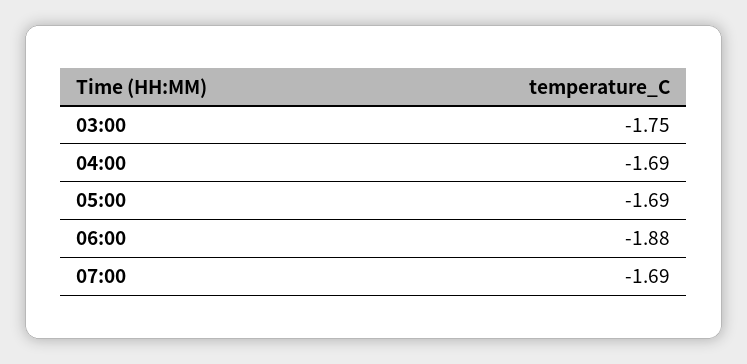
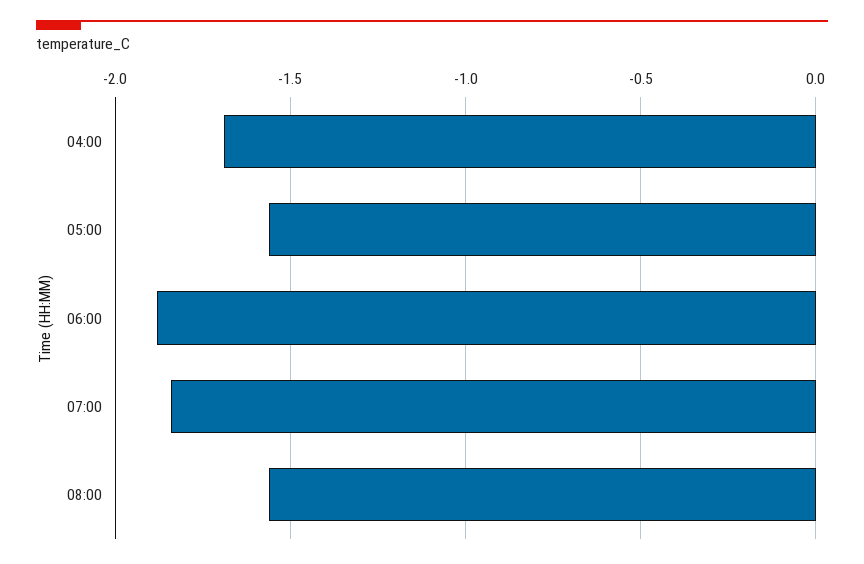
03:00: -1.75 -> none
05:00: -1.69 -> -1.55
07:00: -1.69 -> -1.85
08:00: none -> -1.55

